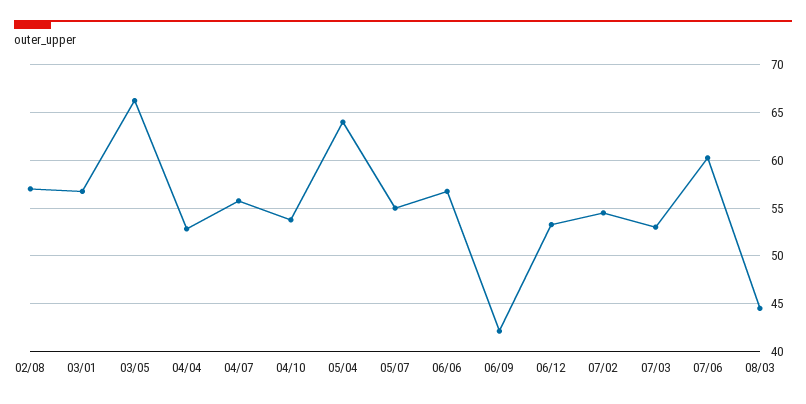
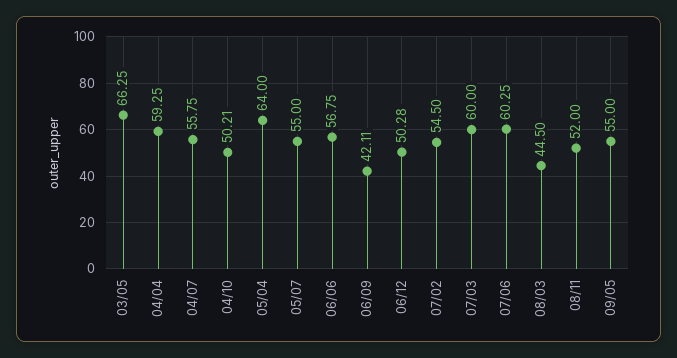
02/08: 57 -> none
03/01: 57 -> none
04/04: 53 -> 59.25
04/10: 54 -> 50.21
06/12: 53 -> 50.28
07/03: 53 -> 60
08/11: none -> 52
09/05: none -> 55

